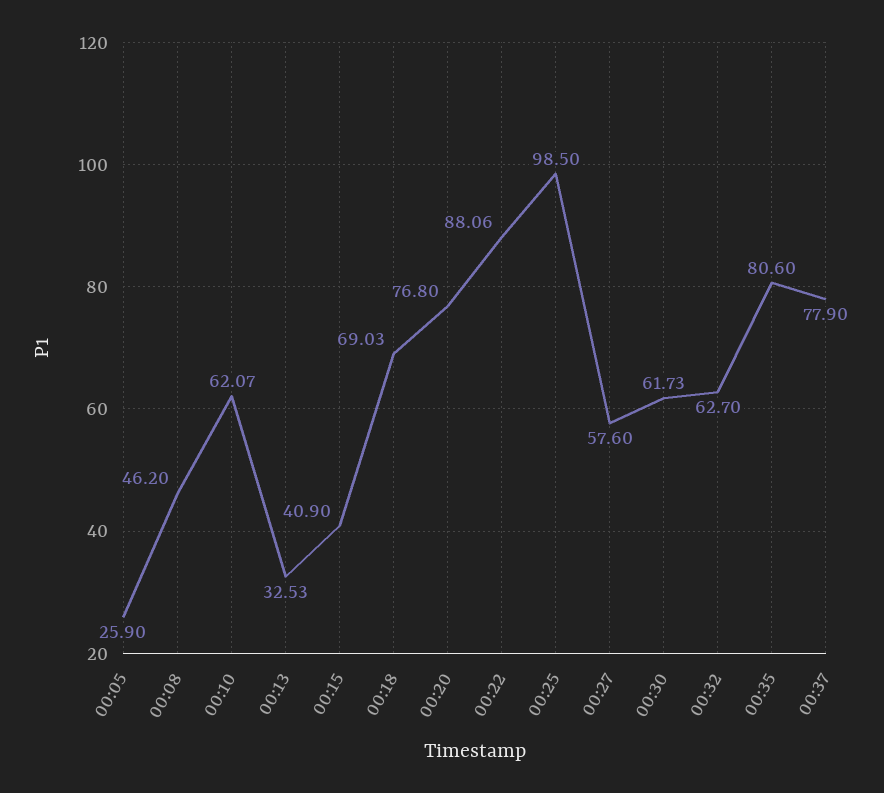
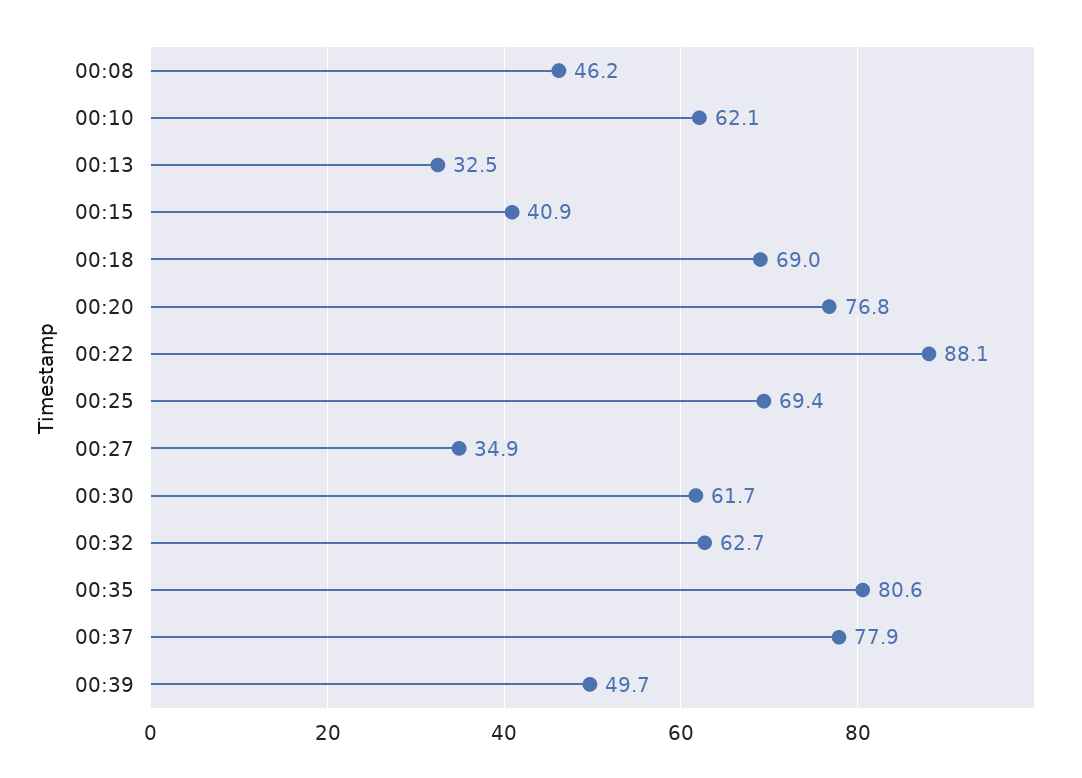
00:05: 25.9 -> none
00:25: 98.5 -> 69.4
00:27: 57.6 -> 34.9
00:39: none -> 49.7

